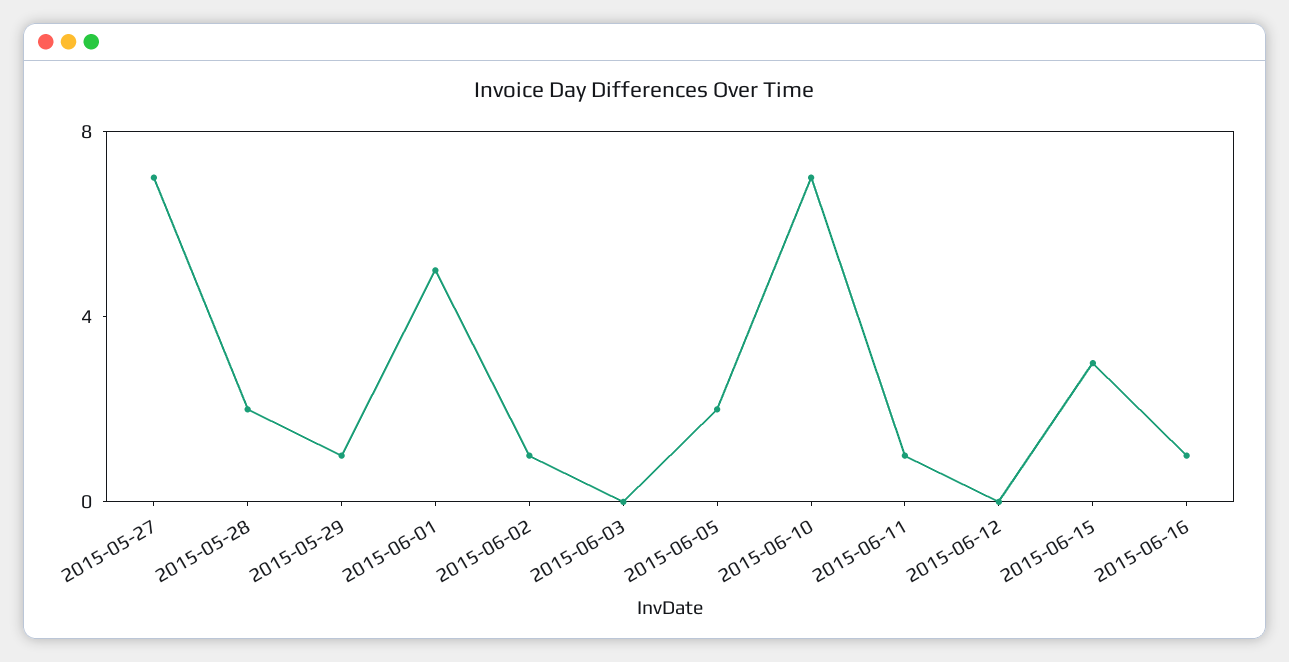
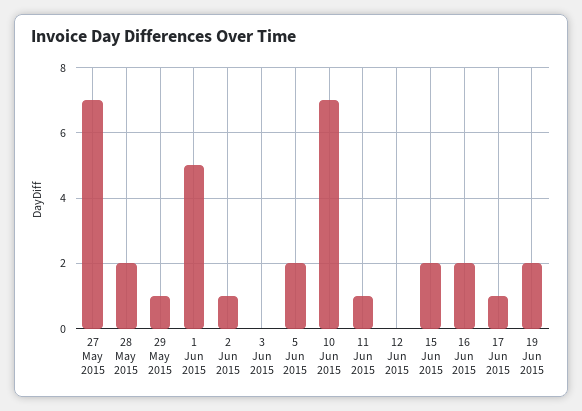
2015-06-15: 3 -> 2
2015-06-16: 1 -> 2
17 Jun 2015: none -> 1
19 Jun 2015: none -> 2

